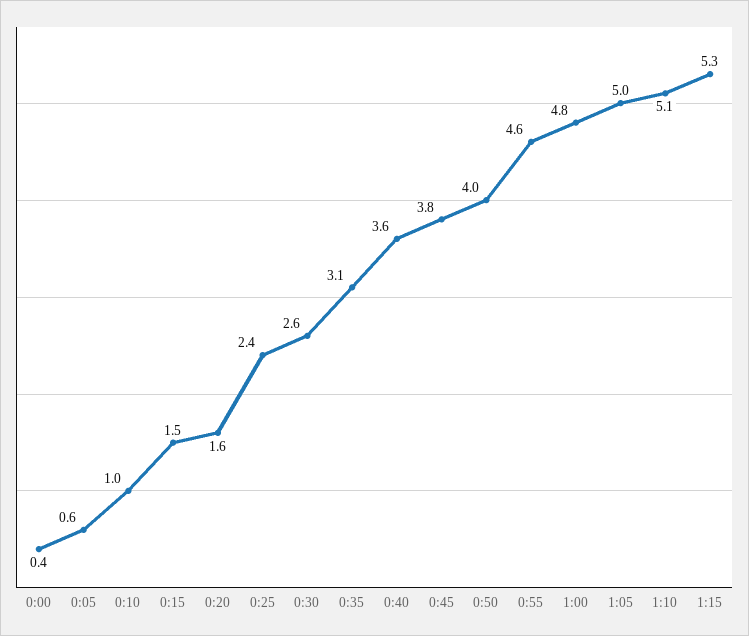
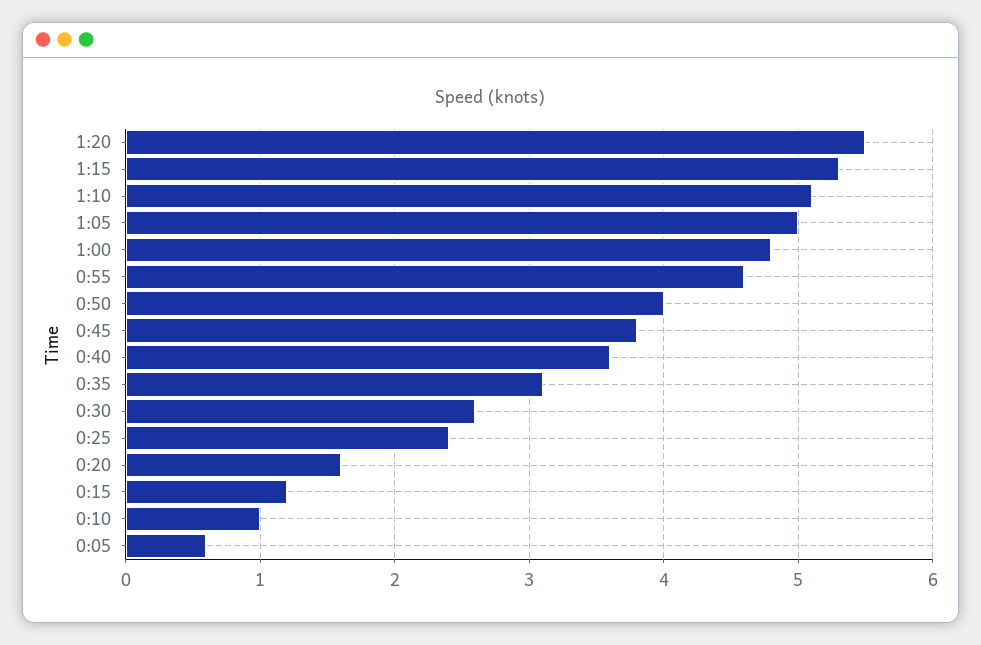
0:00: 0.4 -> none
0:15: 1.5 -> 1.2
1:20: none -> 5.5

